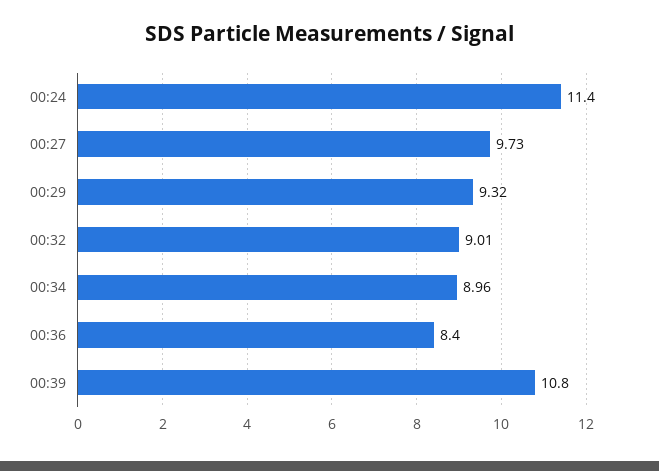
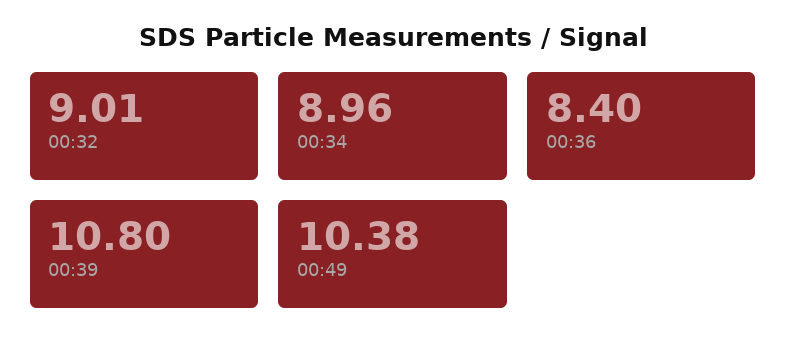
00:24: 11.4 -> none
00:27: 9.73 -> none
00:29: 9.32 -> none
00:49: none -> 10.38

